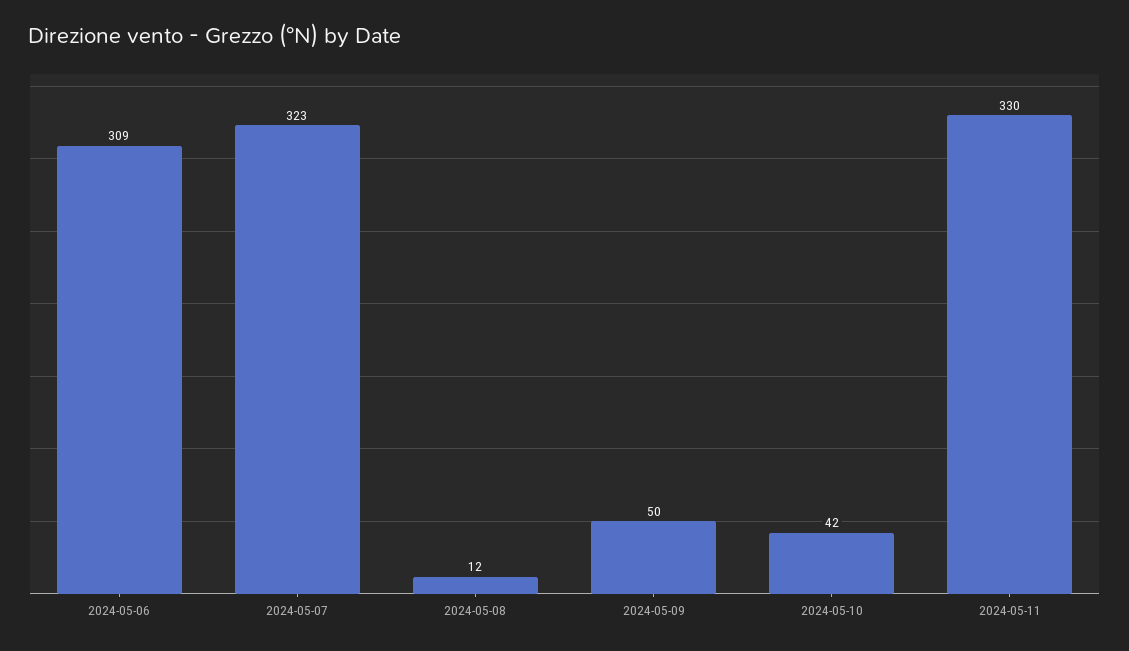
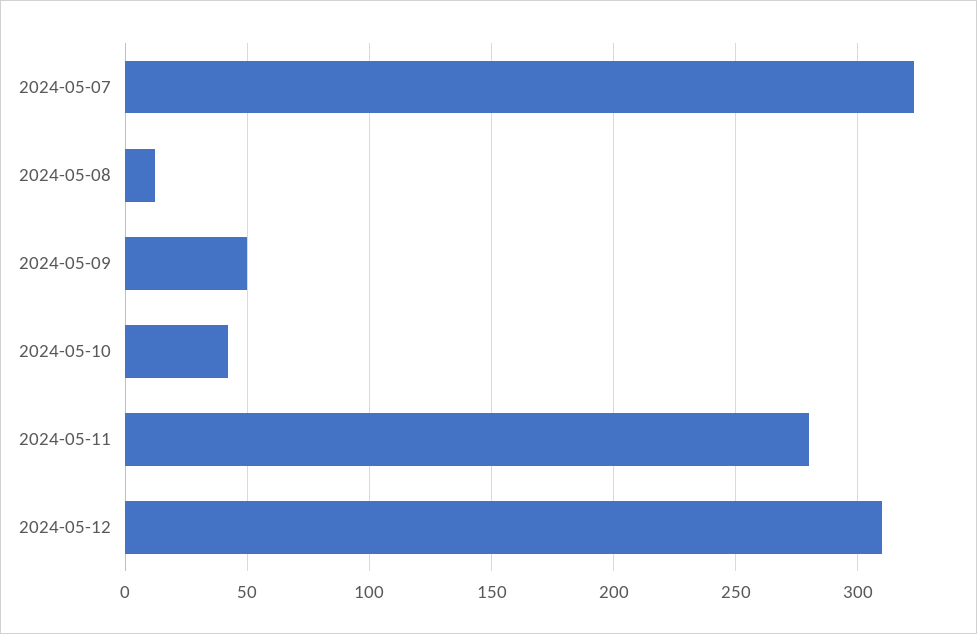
2024-05-06: 309 -> none
2024-05-11: 330 -> 280
2024-05-12: none -> 310

